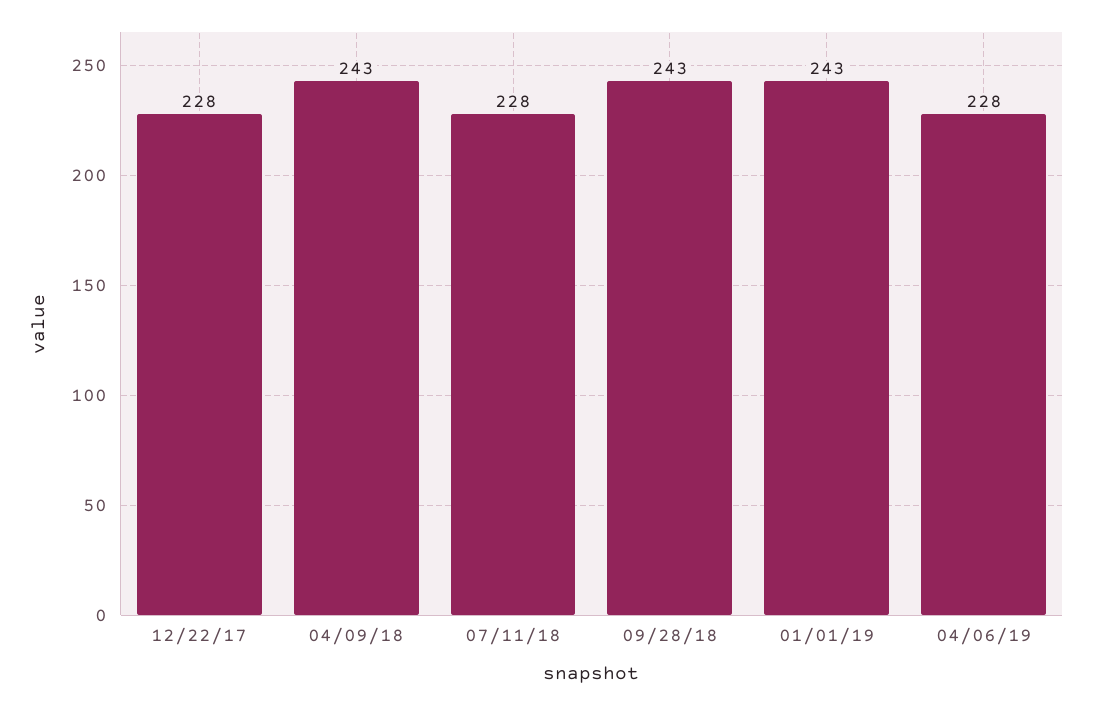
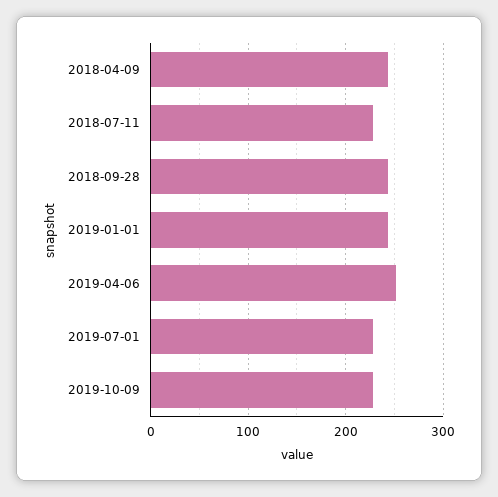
12/22/17: 228 -> none
04/06/19: 228 -> 250
2019-07-01: none -> 230
2019-10-09: none -> 230

